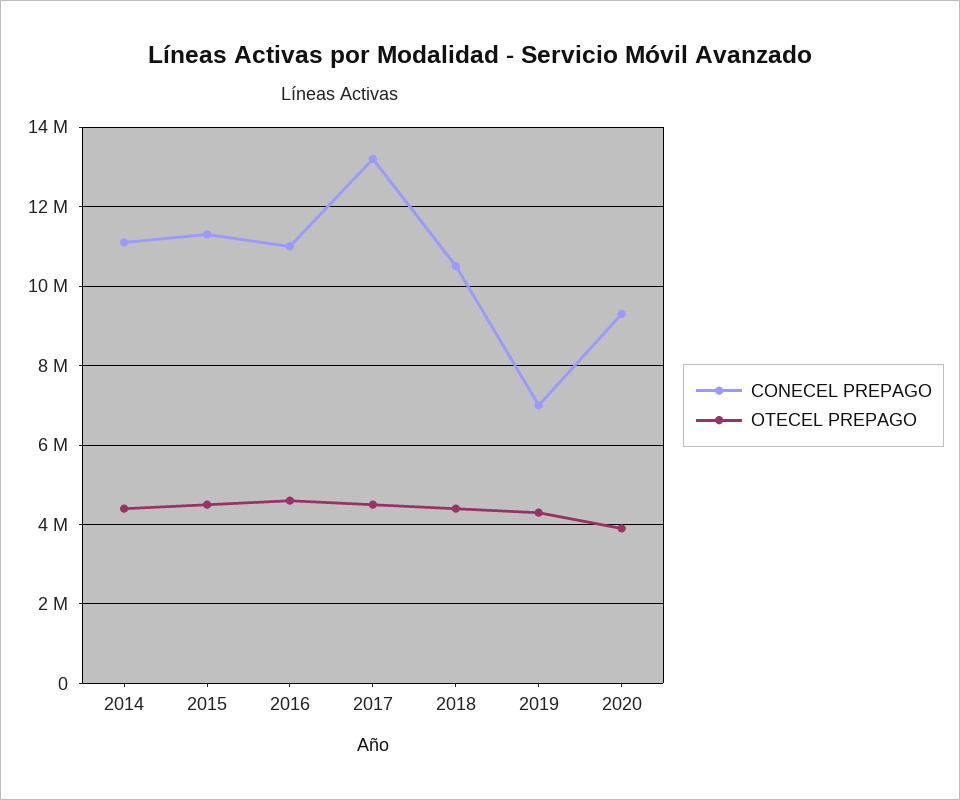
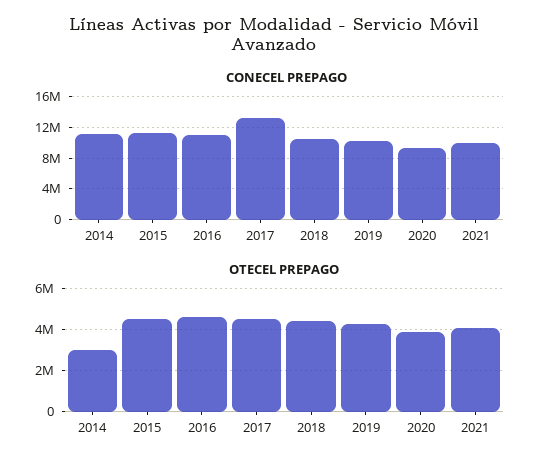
OTECEL PREPAGO, 2014: 4400000 -> 3000000
CONECEL PREPAGO, 2019: 7000000 -> 10000000
CONECEL PREPAGO, 2021: none -> 10000000
OTECEL PREPAGO, 2021: none -> 4000000

